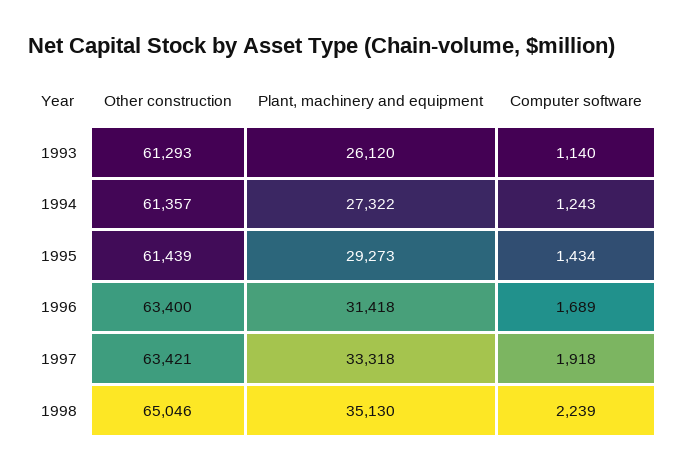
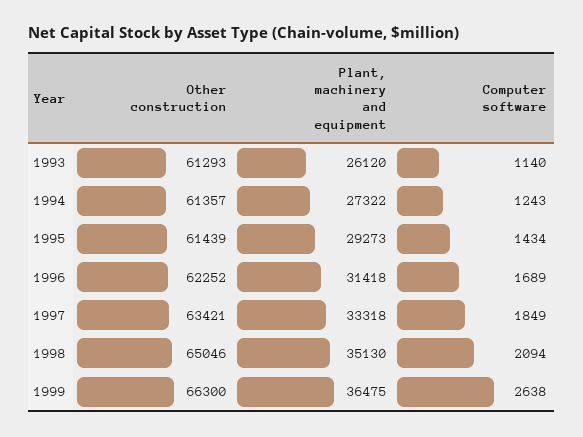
Other construction, 1996: 63400 -> 62252
Computer software, 1997: 1918 -> 1849
Computer software, 1998: 2239 -> 2094
Other construction, 1999: none -> 66300
Plant, machinery and equipment, 1999: none -> 36475
Computer software, 1999: none -> 2638

